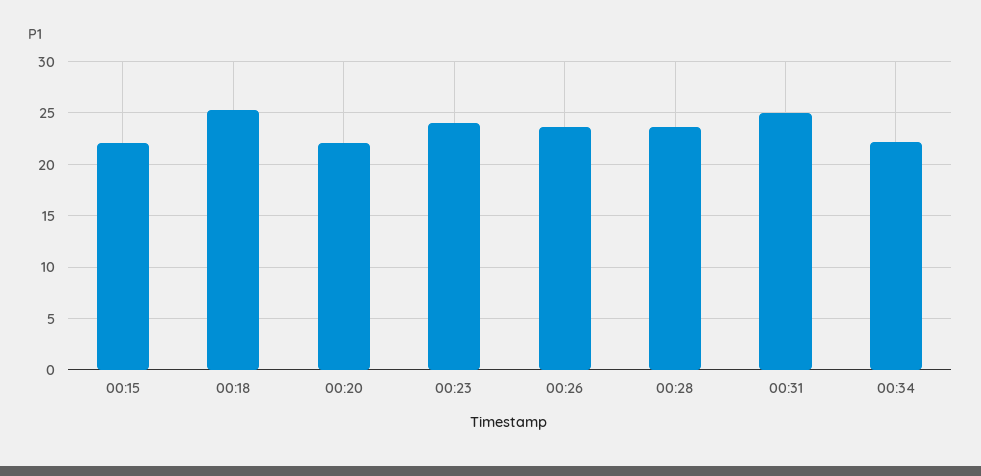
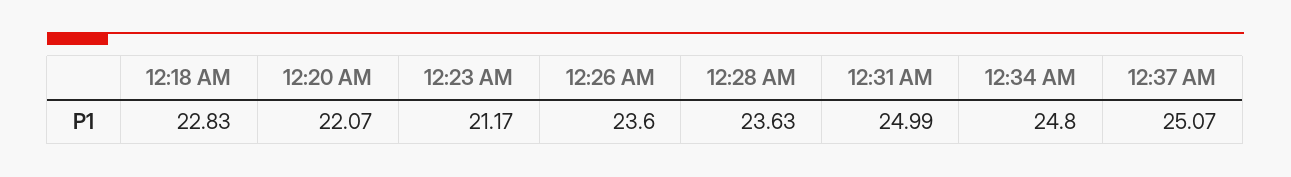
00:15: 22 -> none
00:18: 25 -> 22.83
00:23: 24 -> 21.17
00:34: 22 -> 24.8
12:37 AM: none -> 25.07

